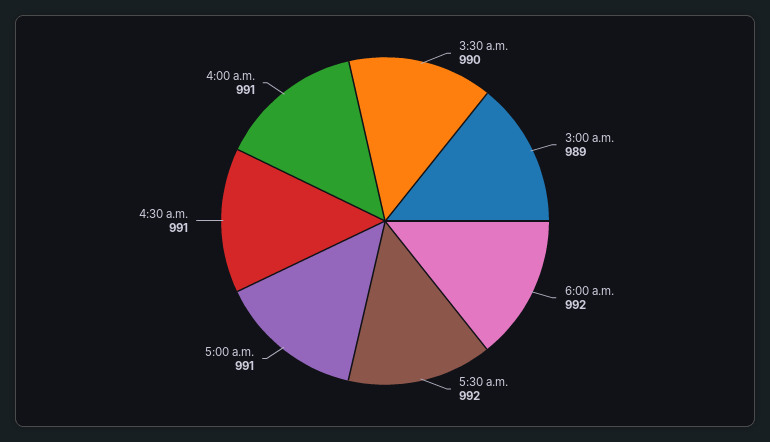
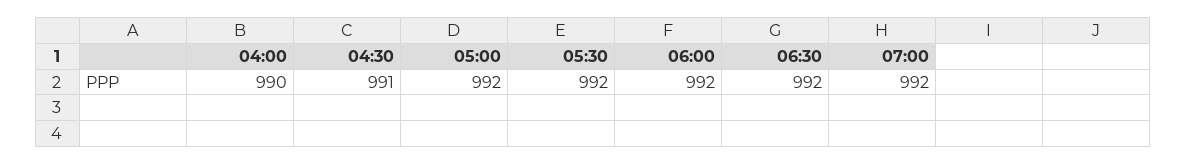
3:30 a.m.: 990 -> none
3:00 a.m.: 989 -> none
5:00 a.m.: 991 -> 992
4:00 a.m.: 991 -> 990
06:30: none -> 992
07:00: none -> 992

